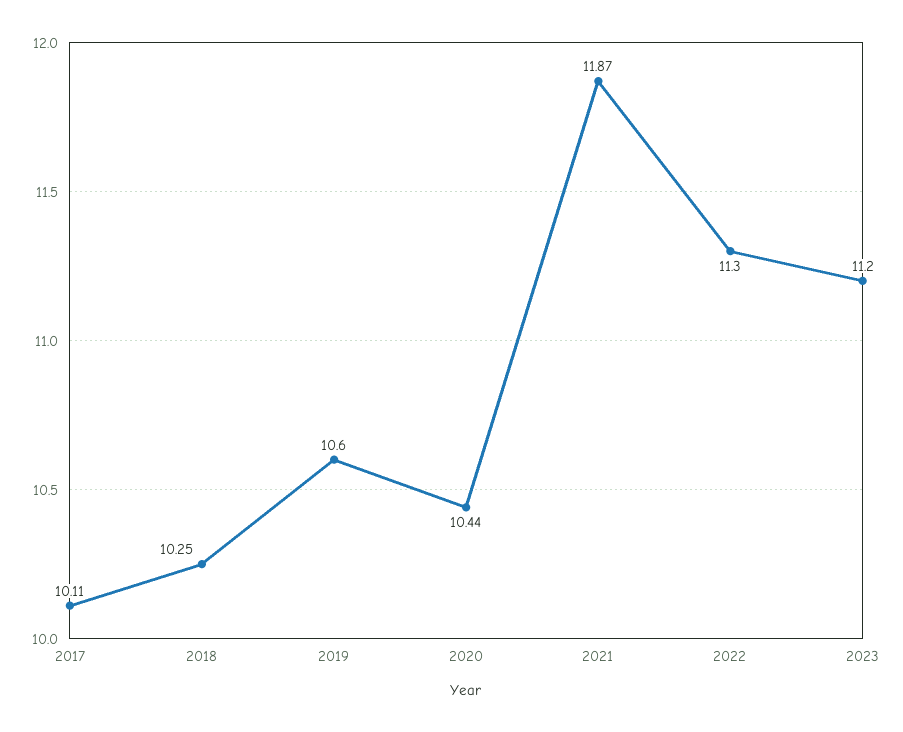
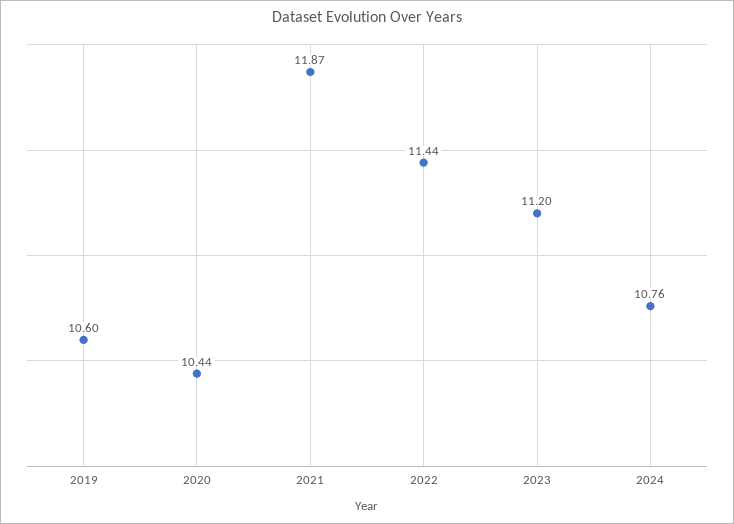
2017: 10.11 -> none
2018: 10.25 -> none
2022: 11.3 -> 11.44
2024: none -> 10.76

